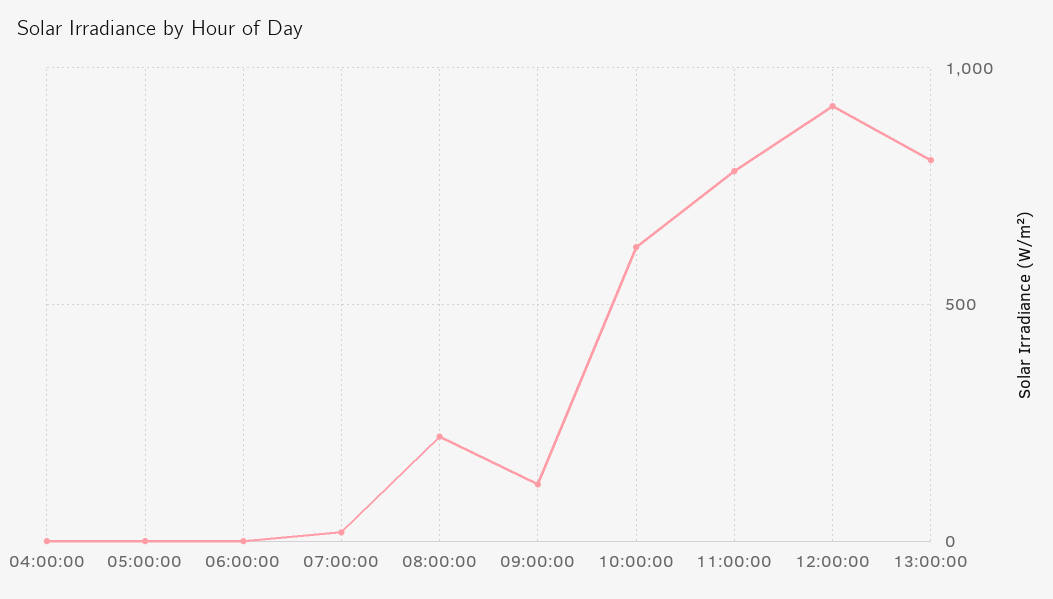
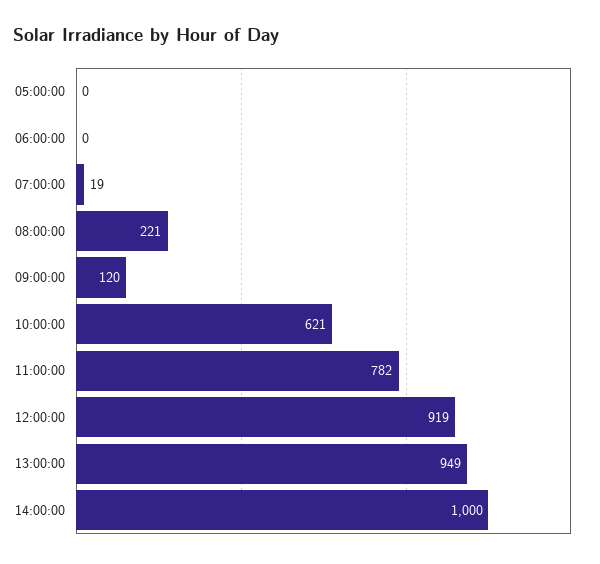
04:00:00: 0 -> none
13:00:00: 800 -> 949
14:00:00: none -> 1000

